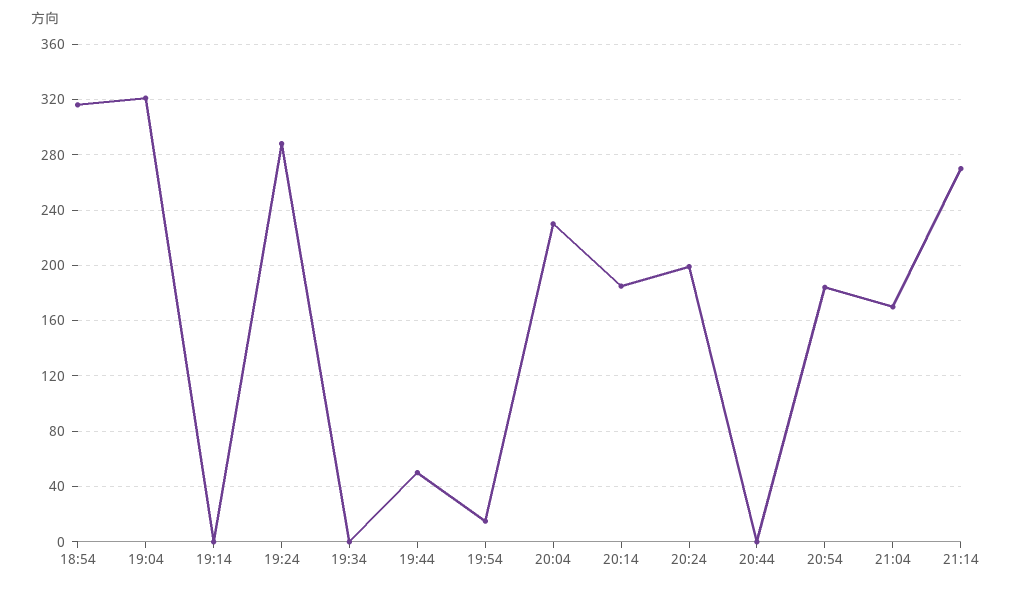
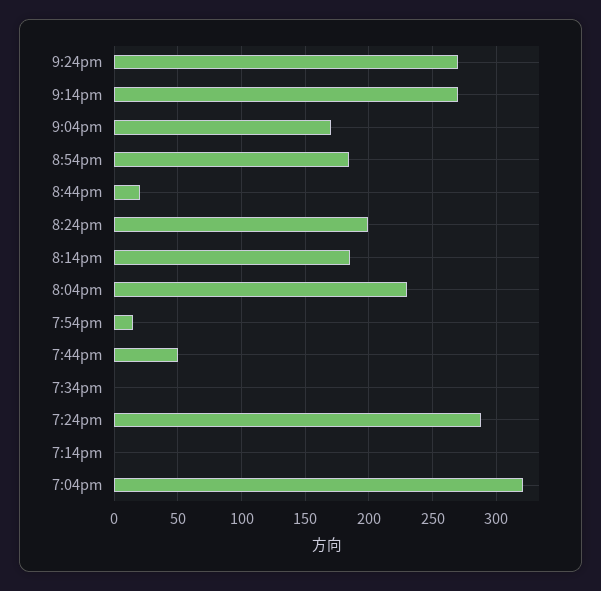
18:54: 315 -> none
20:44: 0 -> 20
9:24pm: none -> 270

